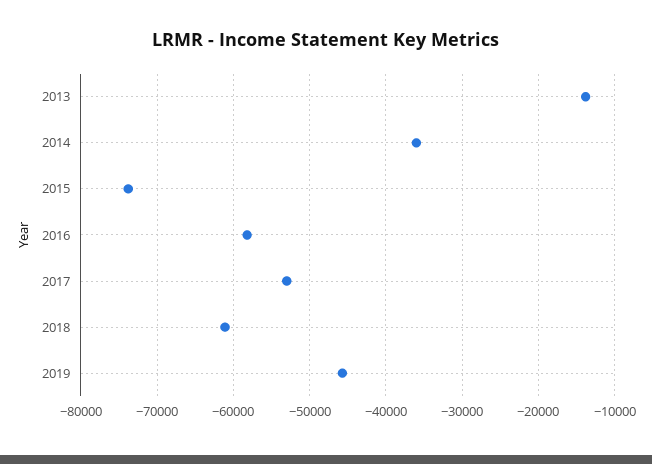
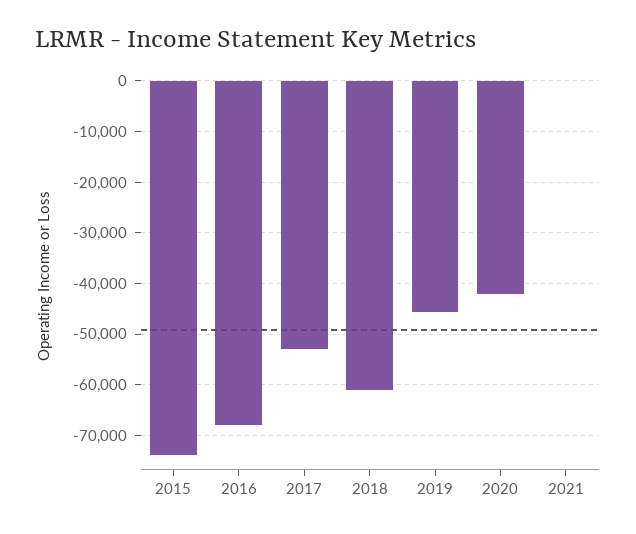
2013: -14000 -> none
2014: -36000 -> none
2016: -58000 -> -68000
2020: none -> -42000
2021: none -> 0

